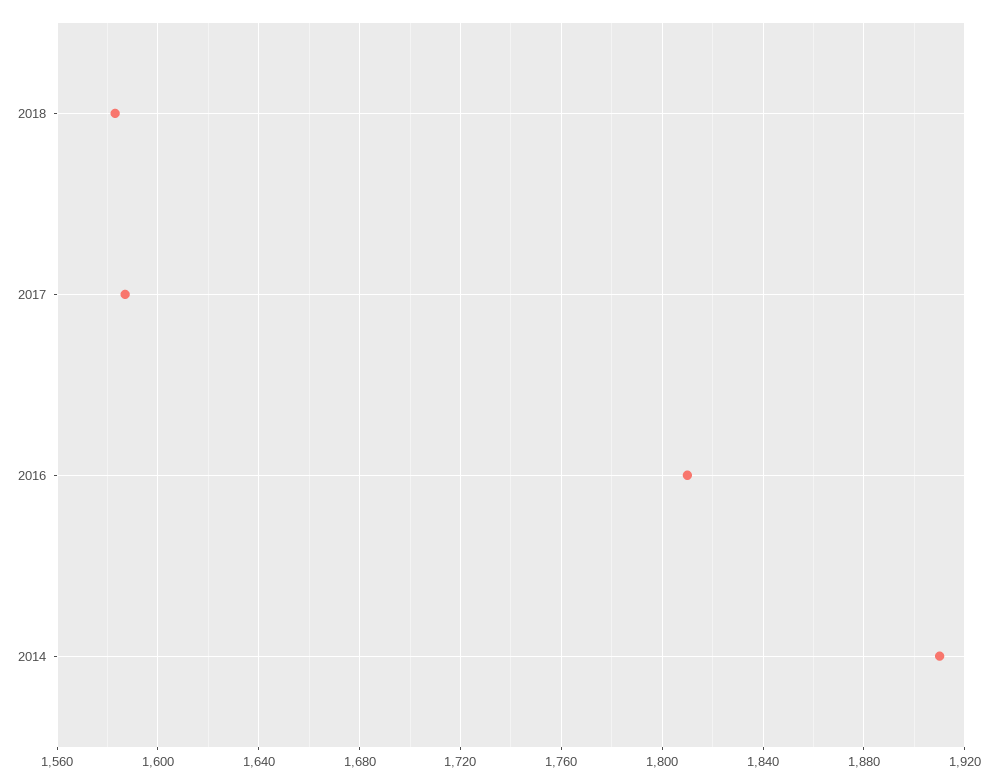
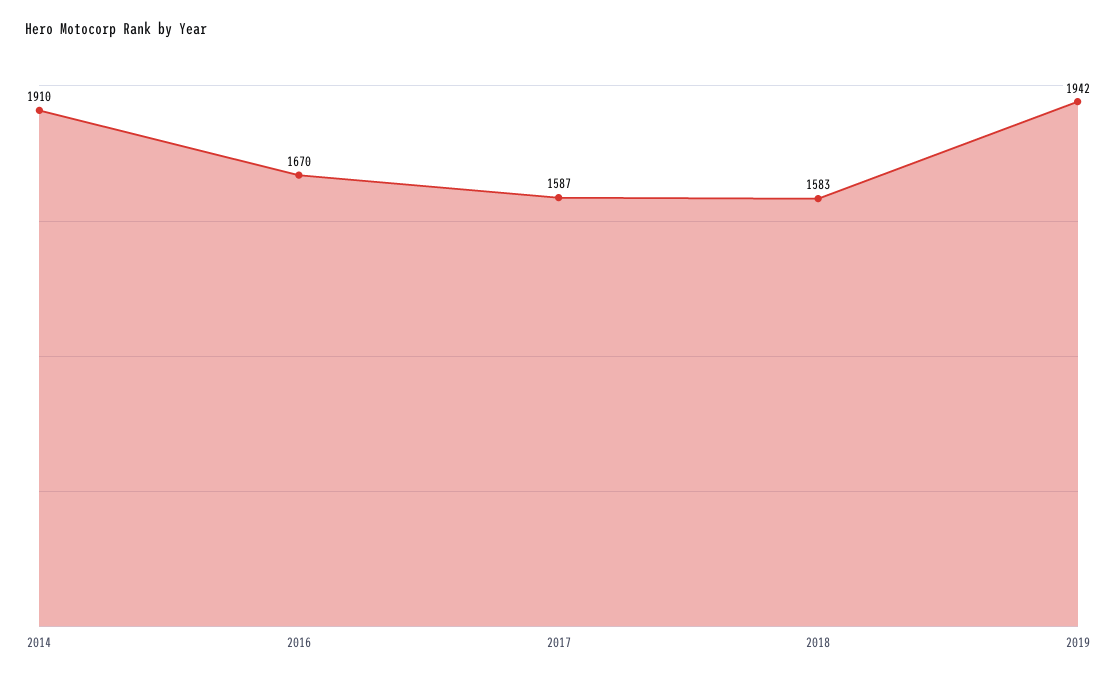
2016: 1810 -> 1670
2019: none -> 1942

